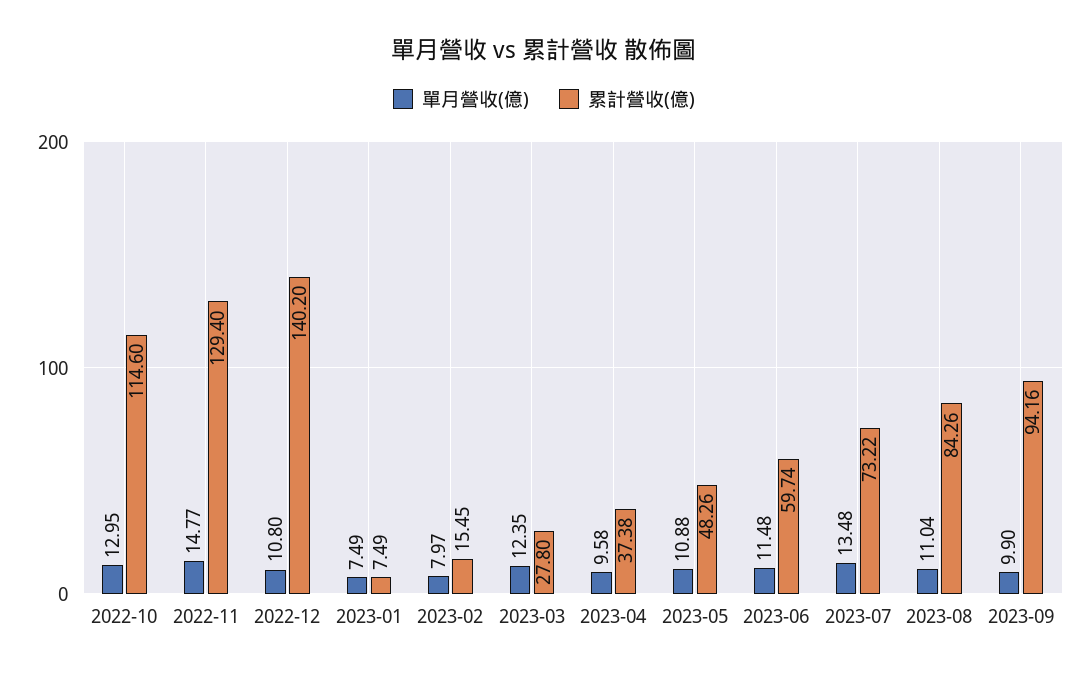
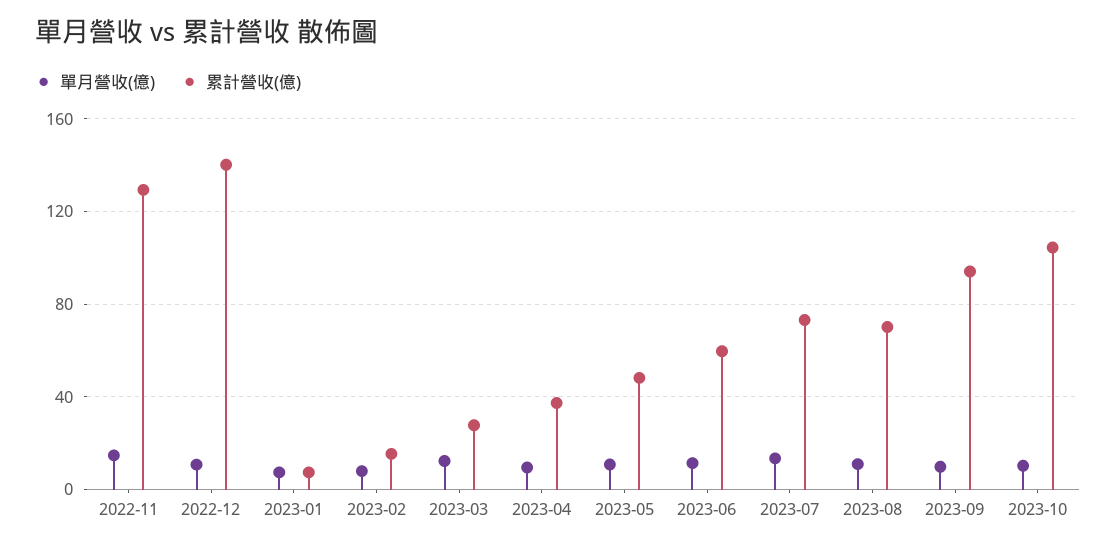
單月營收(億), 2022-10: 12.95 -> none
累計營收(億), 2022-10: 114.6 -> none
累計營收(億), 2023-08: 84.26 -> 70
單月營收(億), 2023-10: none -> 10
累計營收(億), 2023-10: none -> 105

